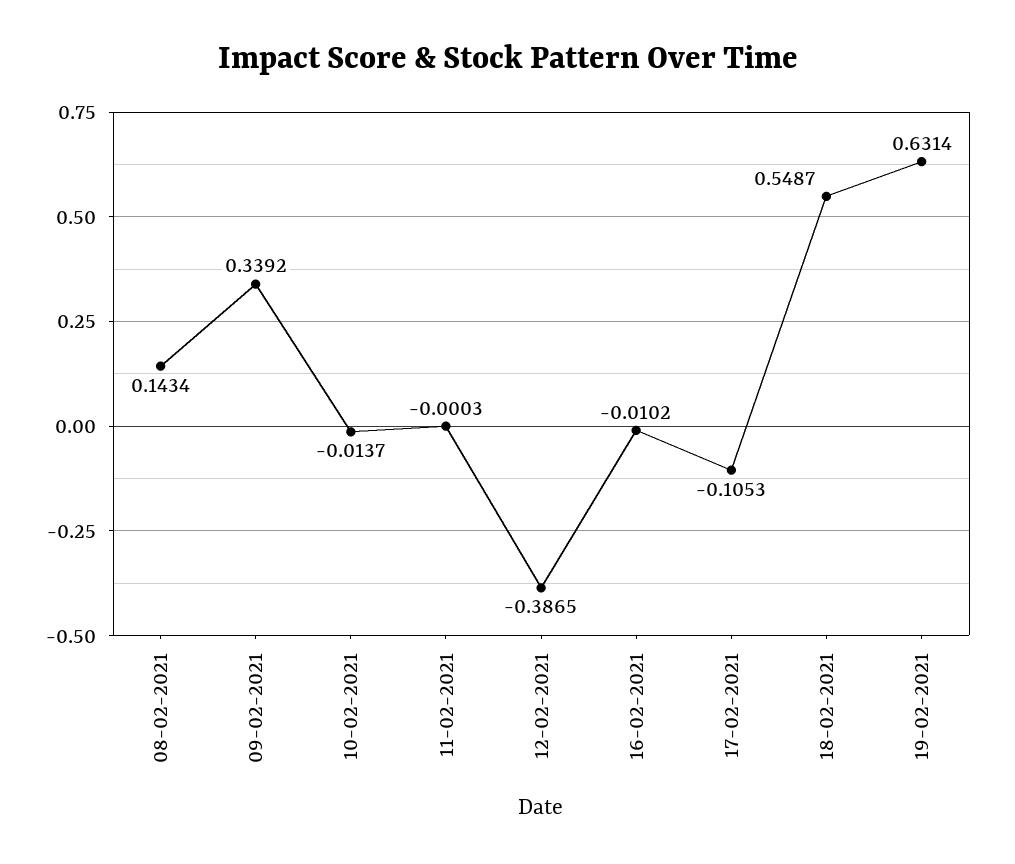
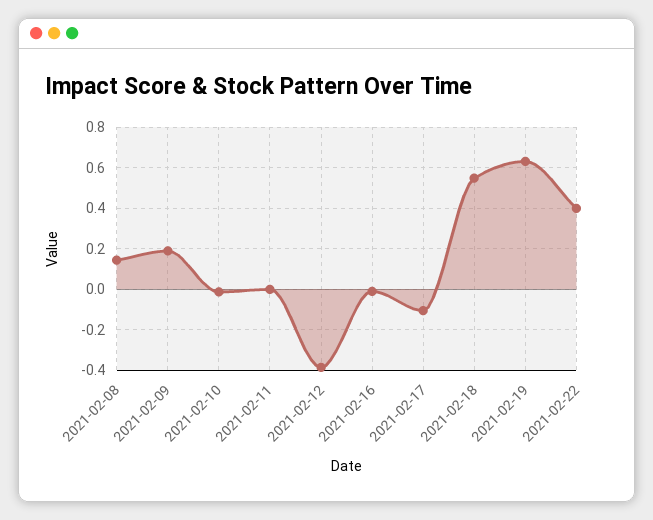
09-02-2021: 0.3392 -> 0.2
2021-02-22: none -> 0.4

